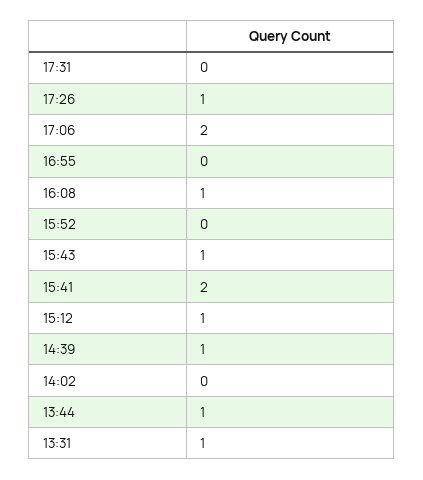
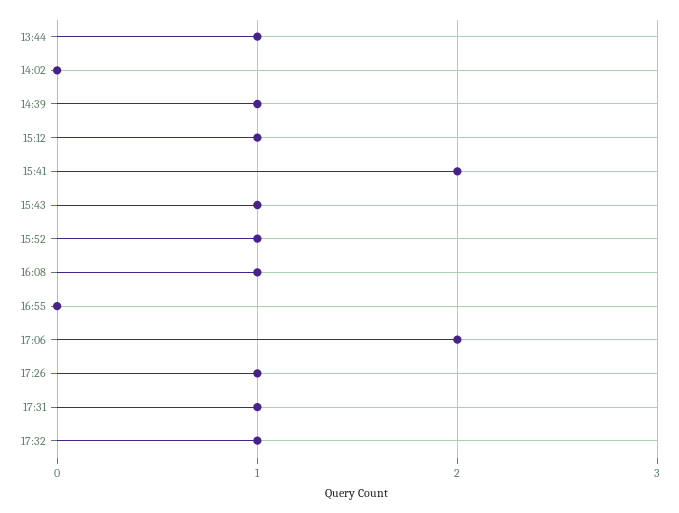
17:31: 0 -> 1
15:52: 0 -> 1
13:31: 1 -> none
17:32: none -> 1

